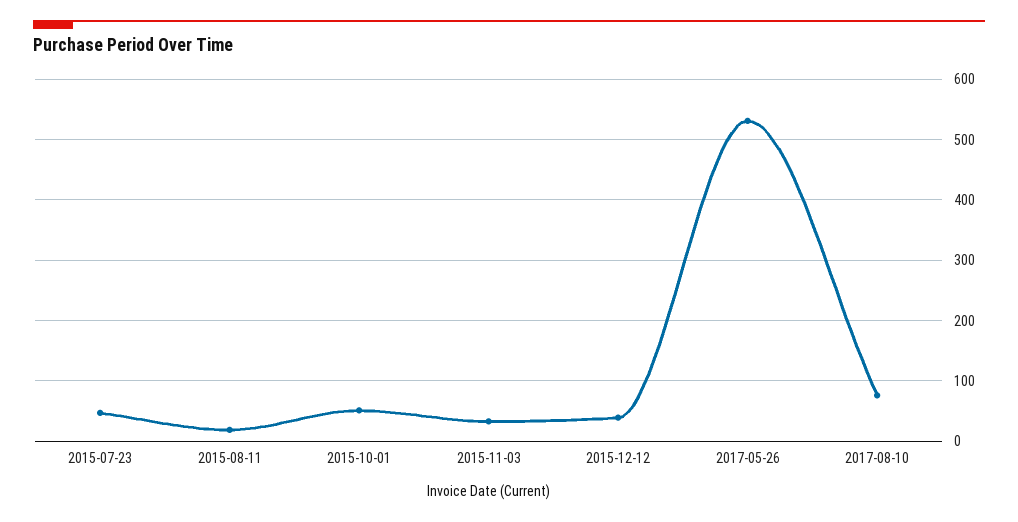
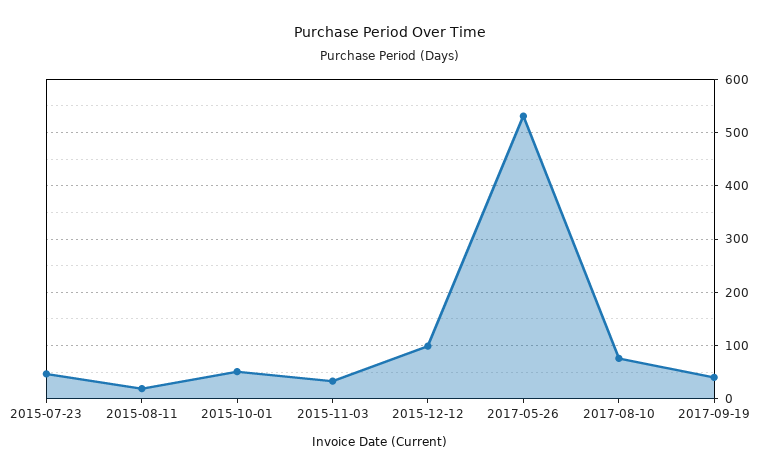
2015-12-12: 40 -> 100
2017-09-19: none -> 40

